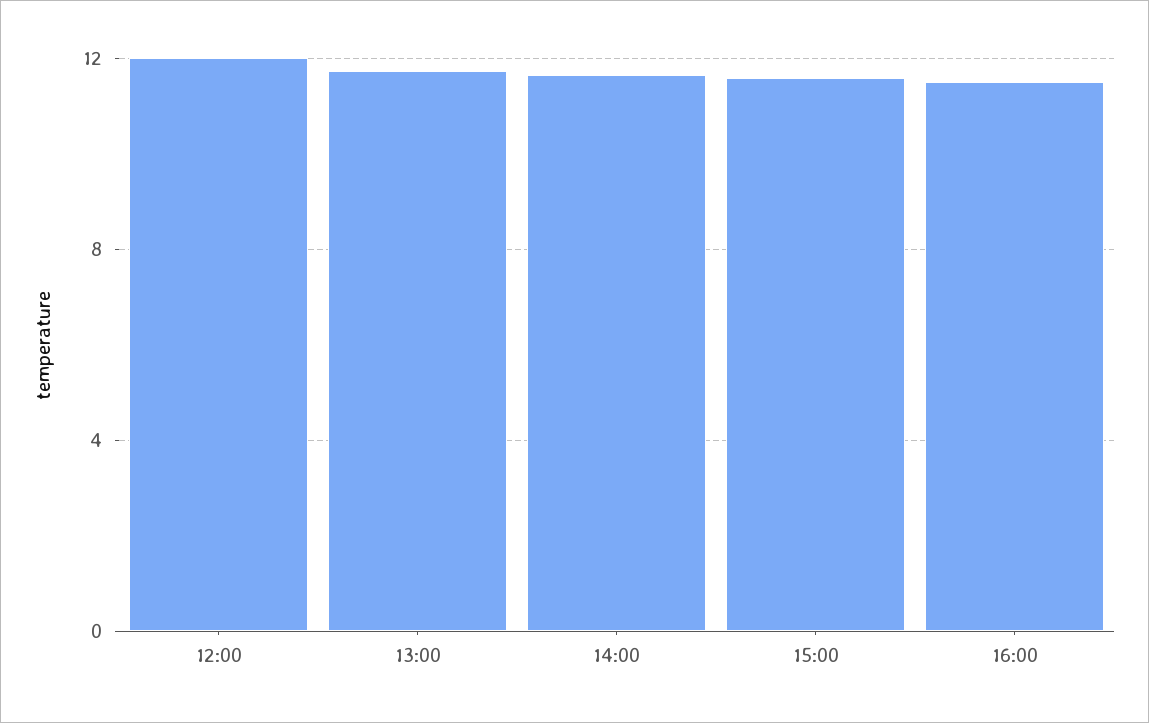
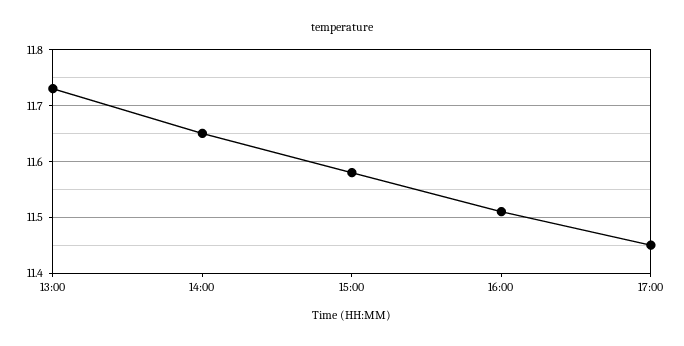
12:00: 12 -> none
17:00: none -> 11.45

